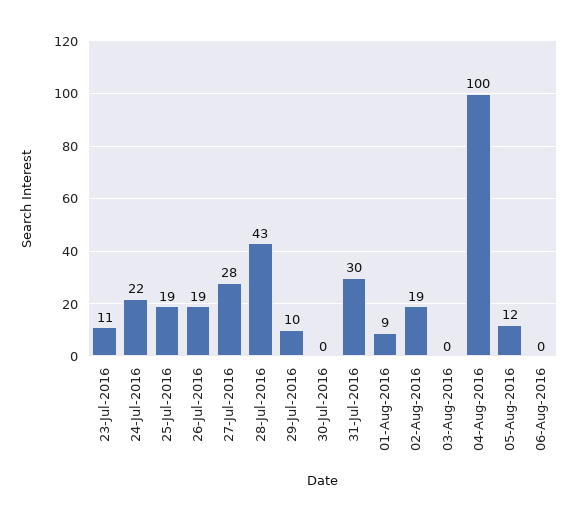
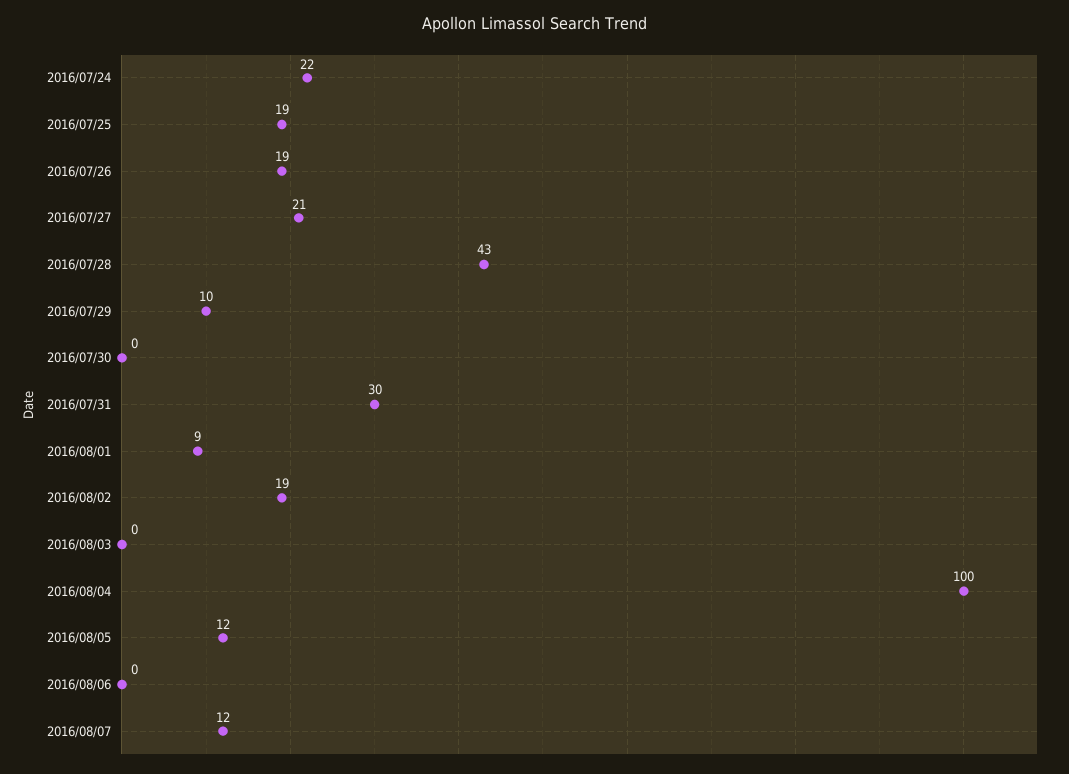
23-Jul-2016: 11 -> none
27-Jul-2016: 28 -> 21
2016/08/07: none -> 12

